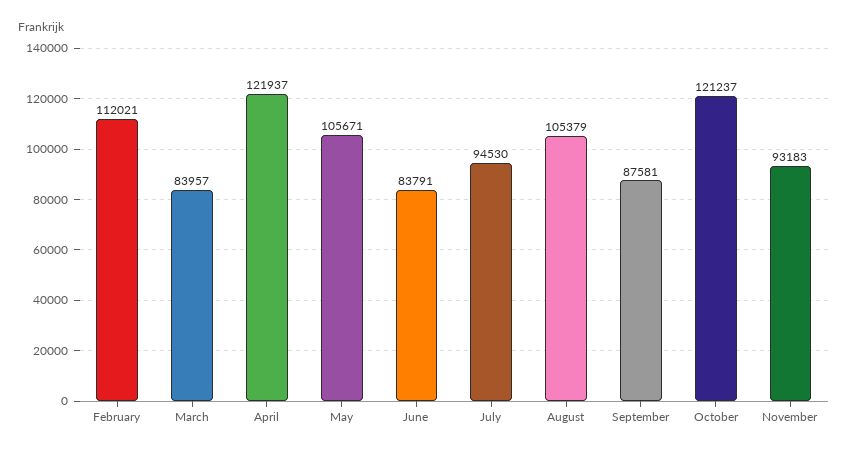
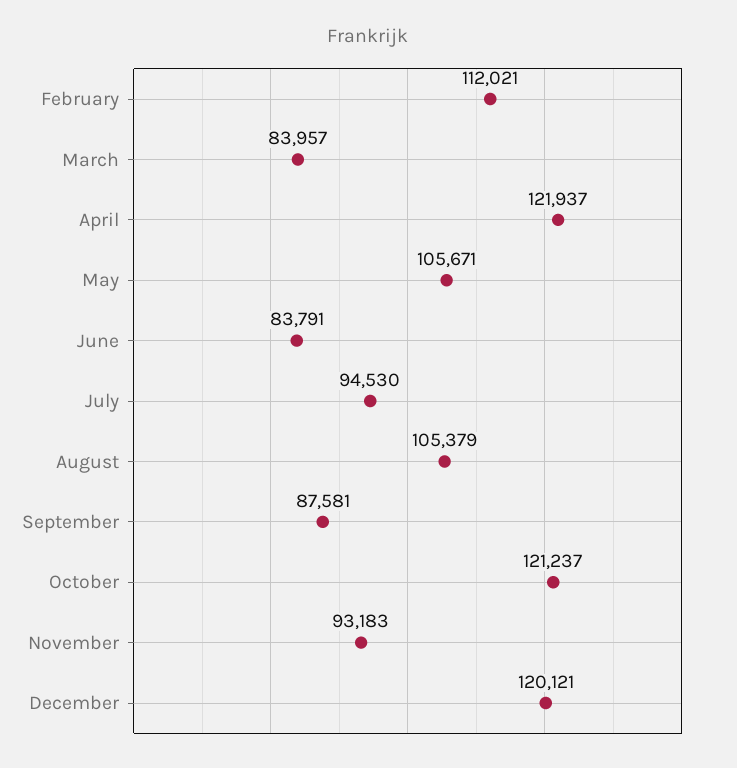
December: none -> 120121

